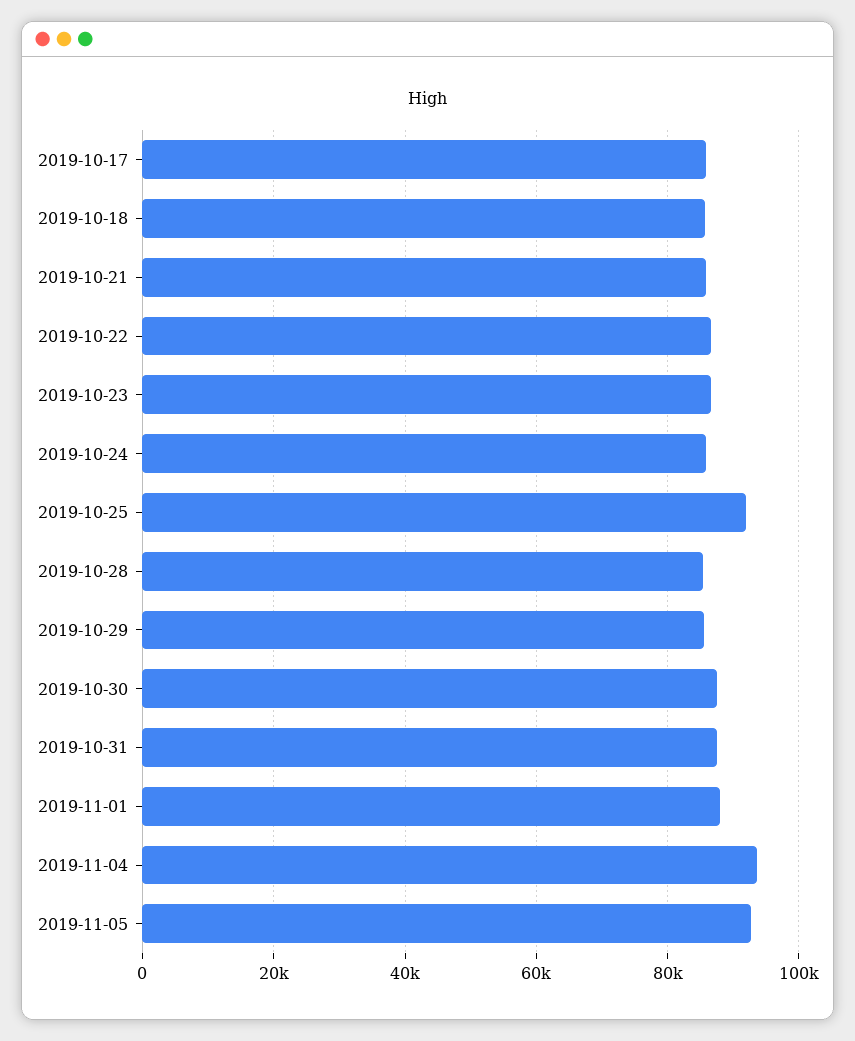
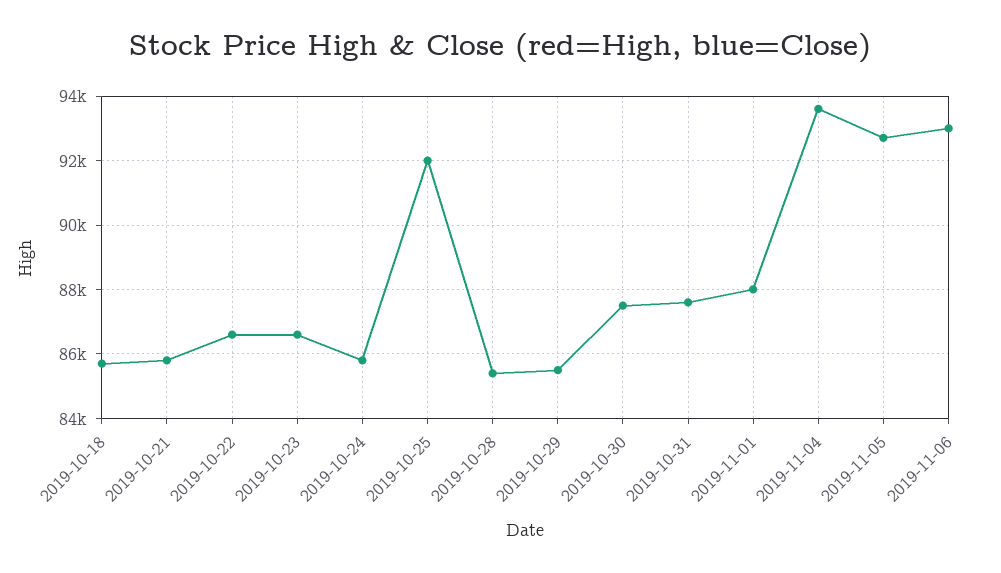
2019-10-17: 86000 -> none
2019-11-06: none -> 93000

